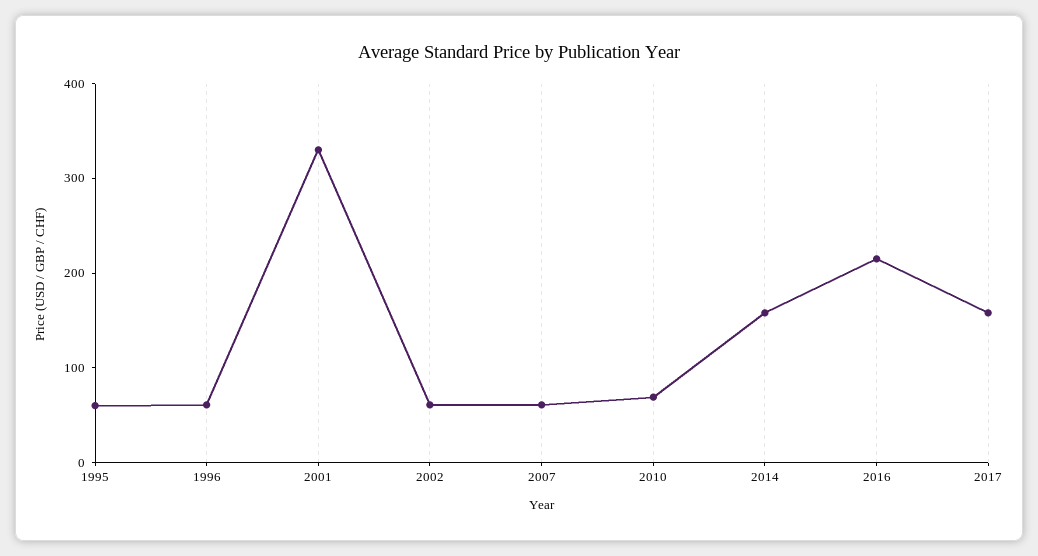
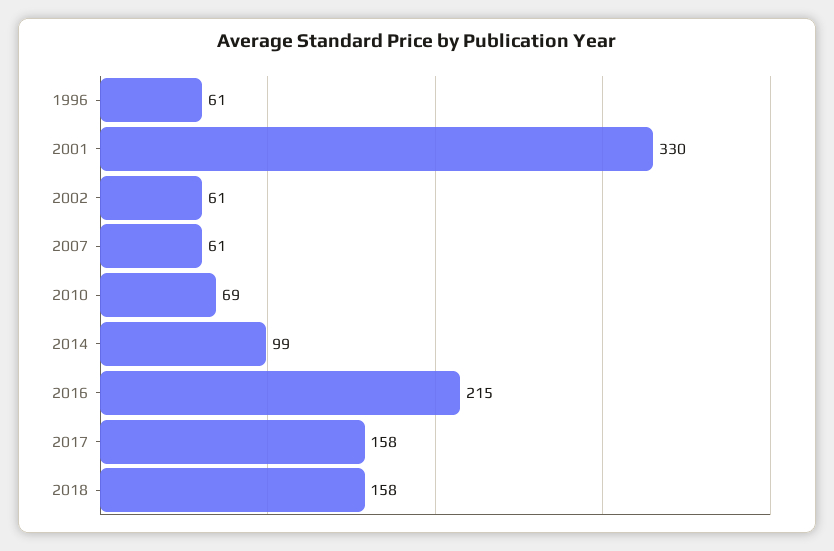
1995: 60 -> none
2014: 160 -> 99
2018: none -> 158

